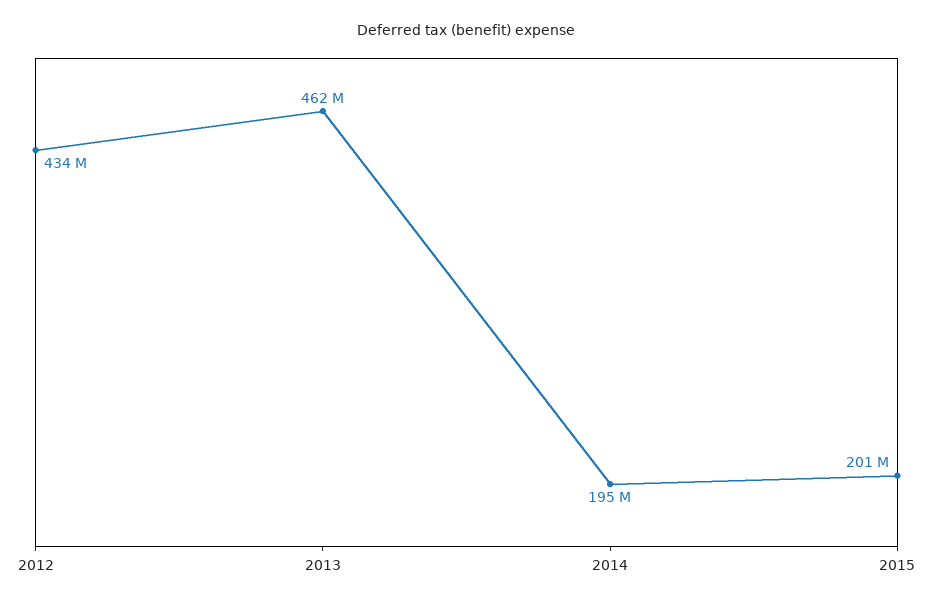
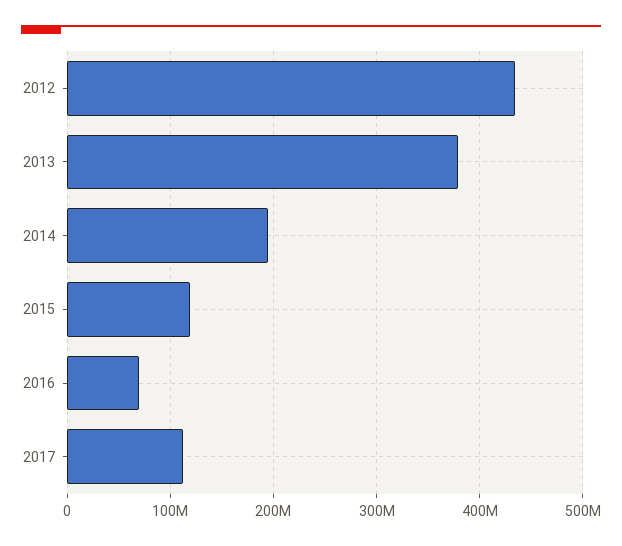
2013: 462000000 -> 380000000
2015: 201000000 -> 120000000
2016: none -> 70000000
2017: none -> 110000000

